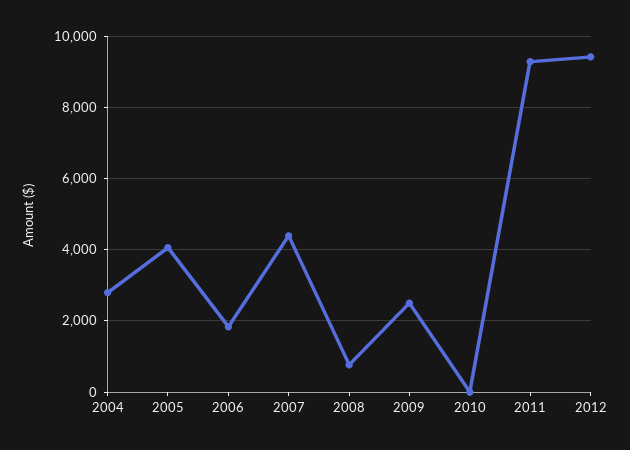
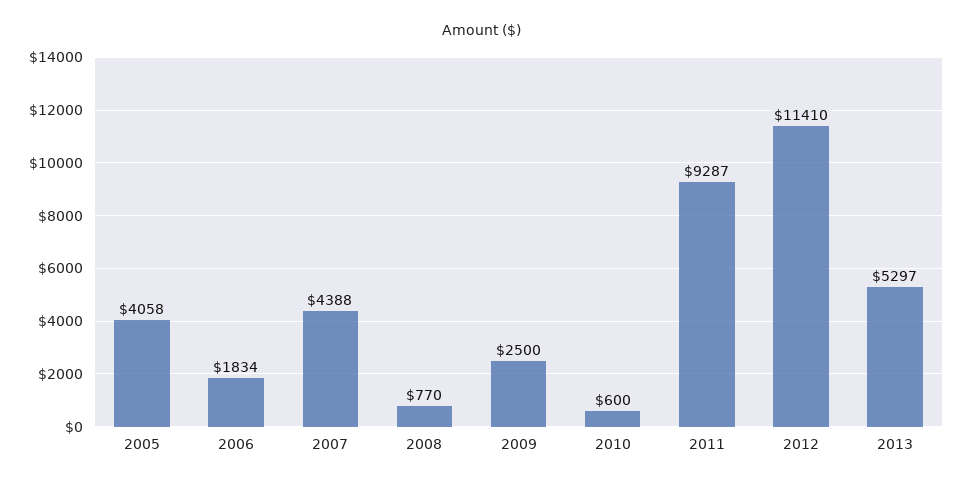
2004: 2800 -> none
2010: 0 -> 600
2012: 9400 -> 11410
2013: none -> 5297

